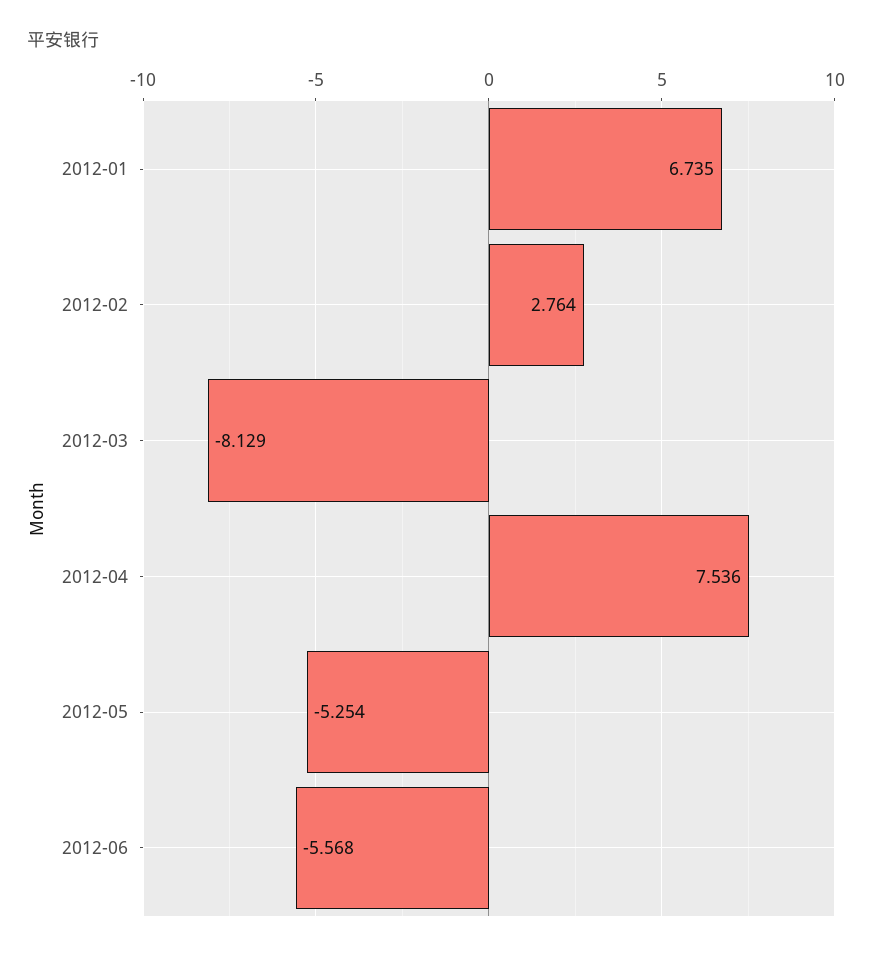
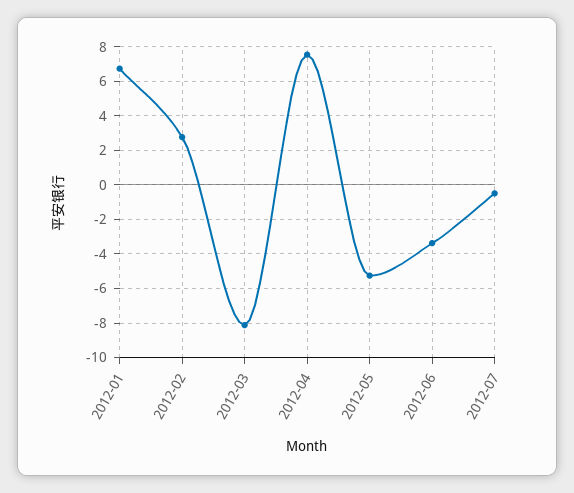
2012-06: -5.568 -> -3.5
2012-07: none -> -0.5

